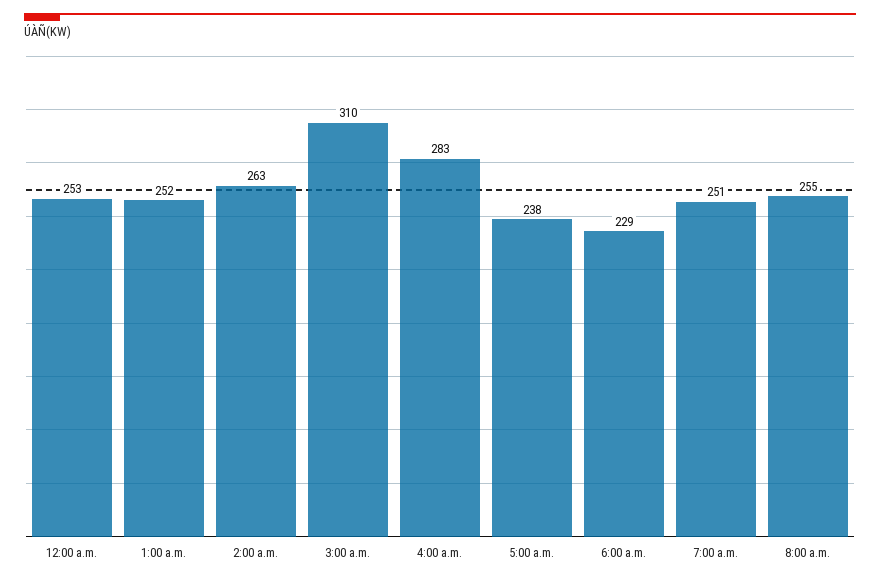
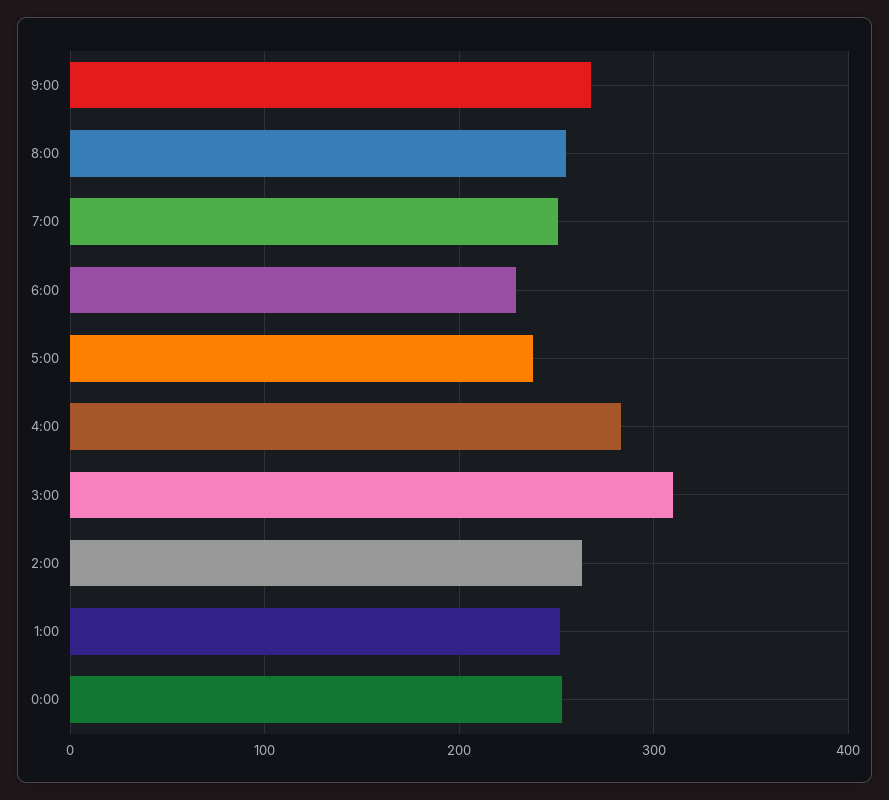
9:00: none -> 270

